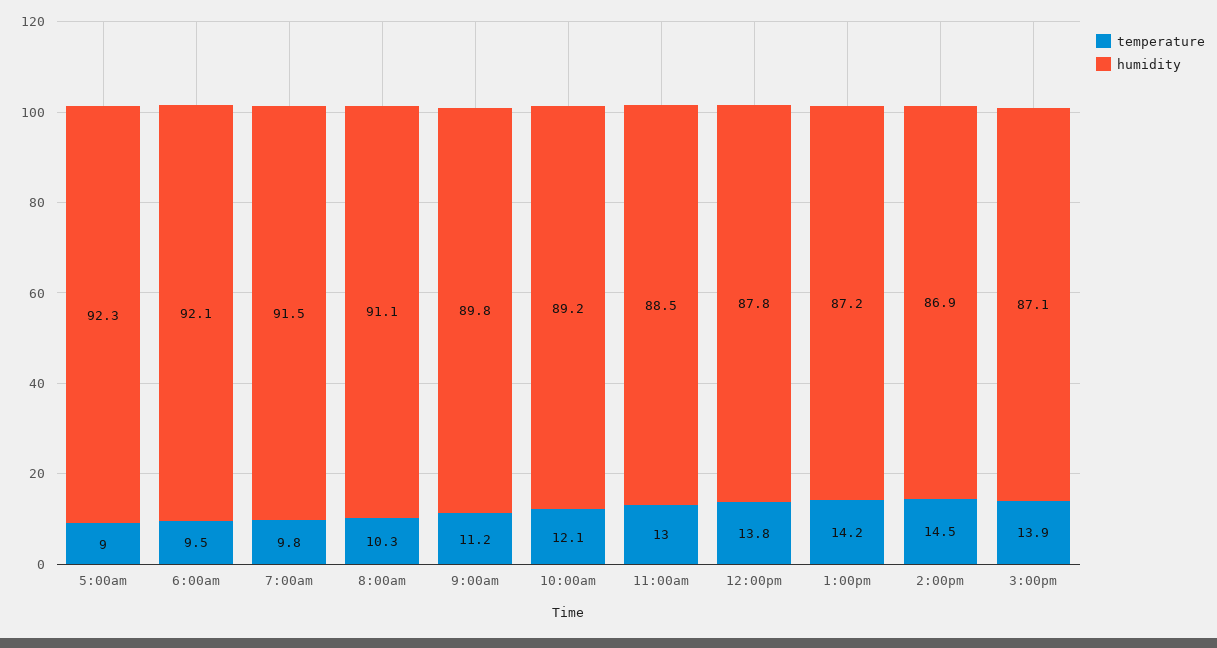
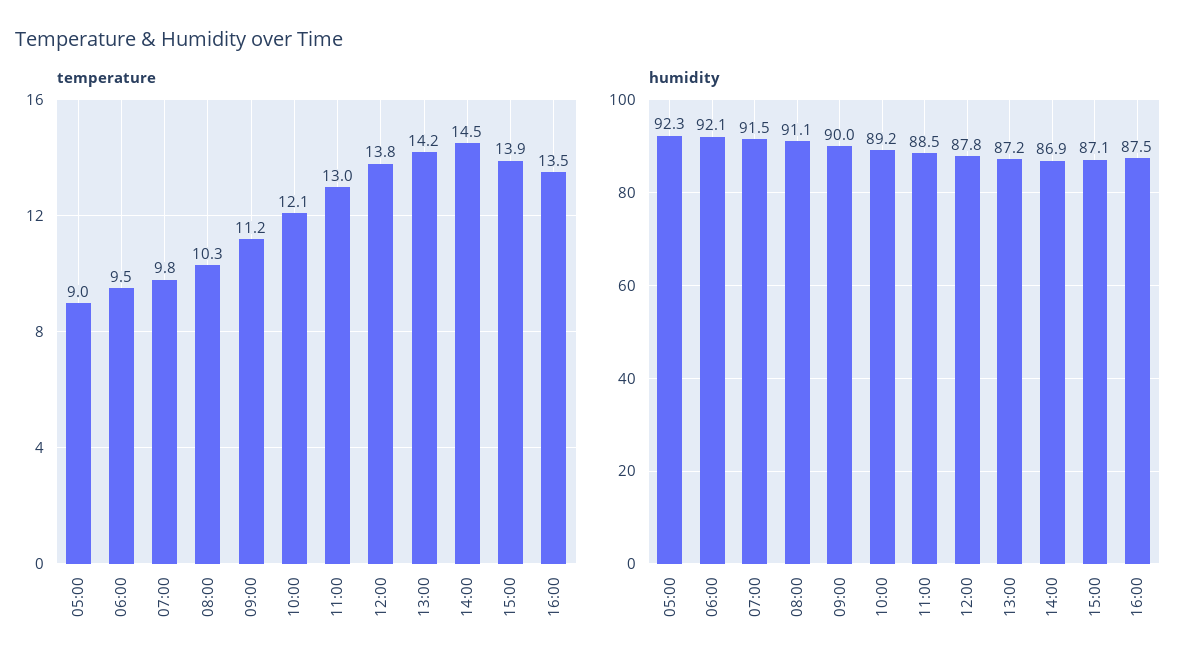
humidity, 9:00am: 89.8 -> 90
temperature, 16:00: none -> 13.5
humidity, 16:00: none -> 87.5

